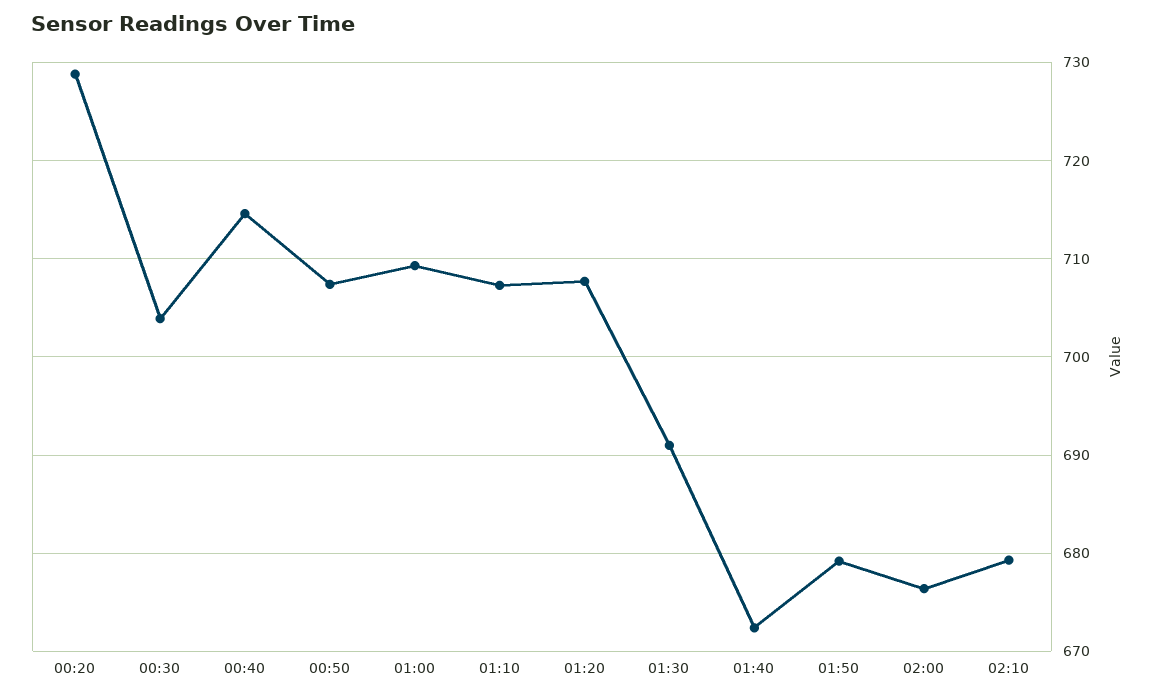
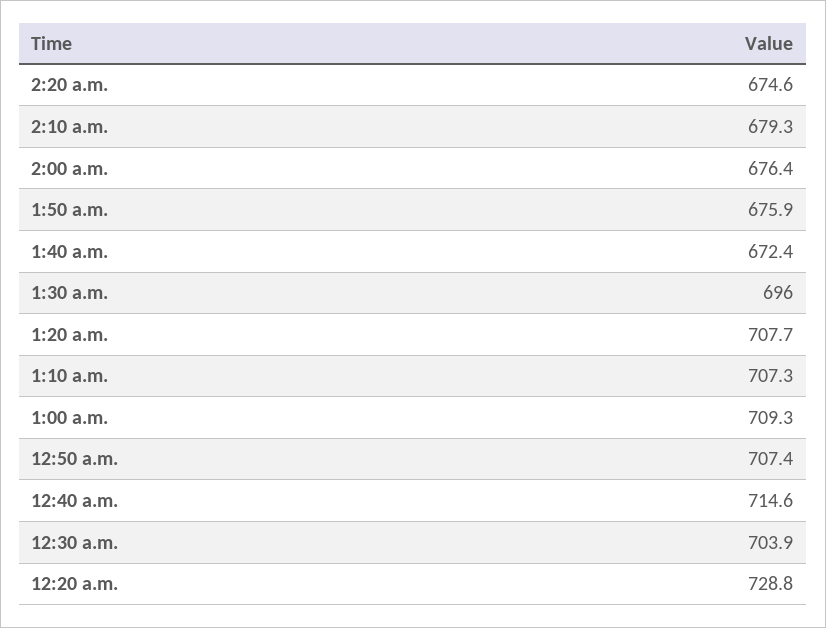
01:30: 691 -> 696
01:50: 679 -> 675.9
2:20 a.m.: none -> 674.6

